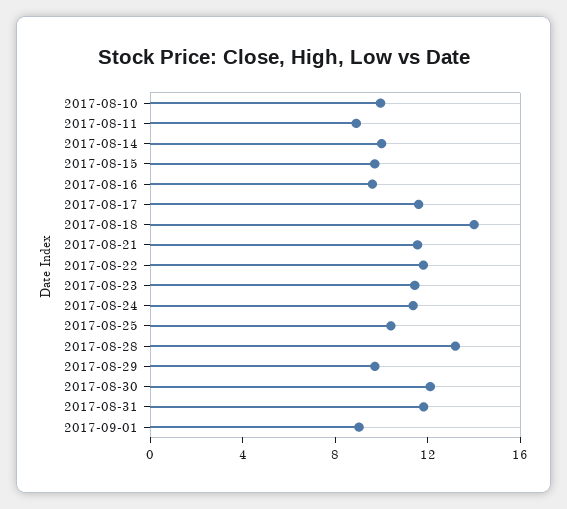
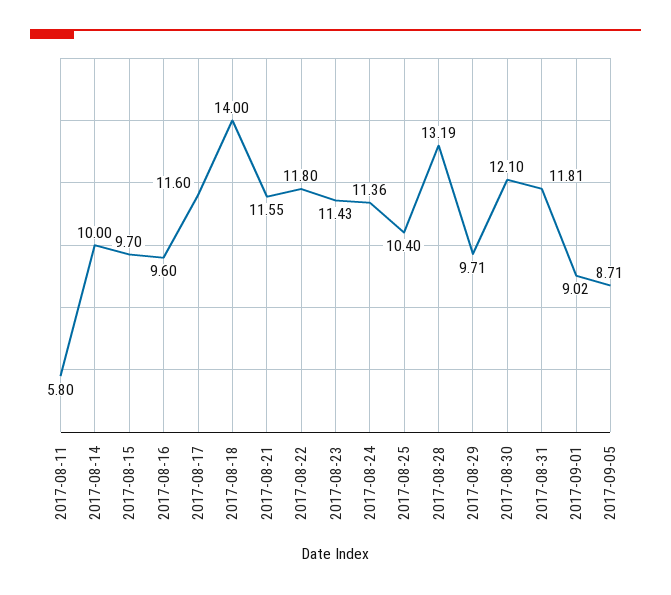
2017-08-10: 10 -> none
2017-08-11: 9 -> 5.8
2017-09-05: none -> 8.71

